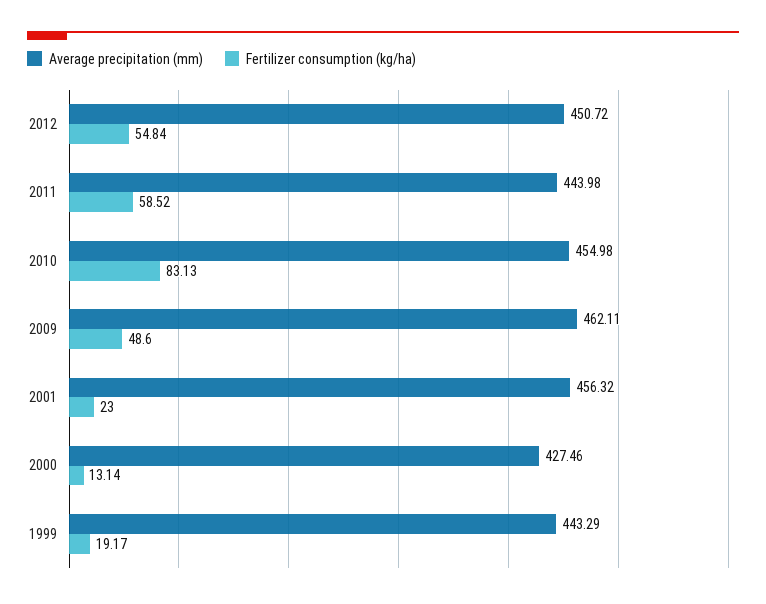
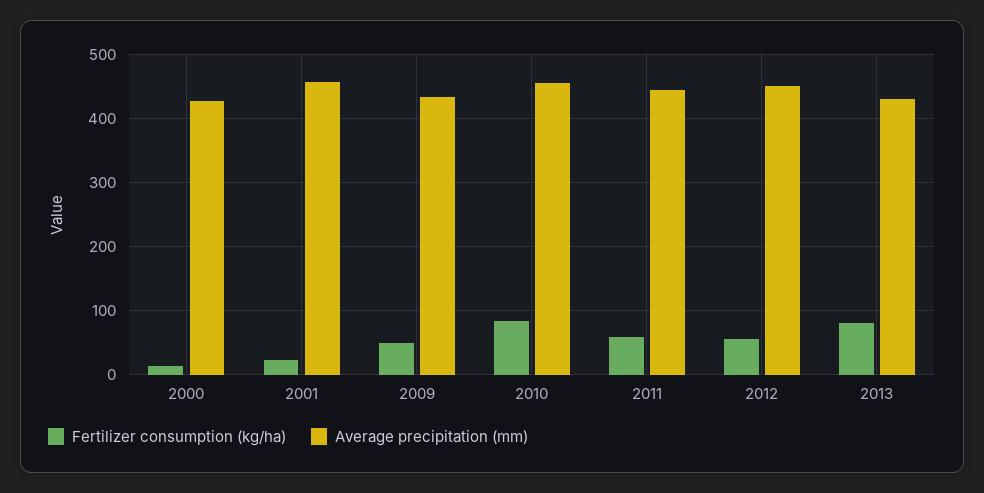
Average precipitation (mm), 2009: 462.11 -> 430
Average precipitation (mm), 1999: 443.29 -> none
Fertilizer consumption (kg/ha), 1999: 19.17 -> none
Fertilizer consumption (kg/ha), 2013: none -> 80
Average precipitation (mm), 2013: none -> 430

